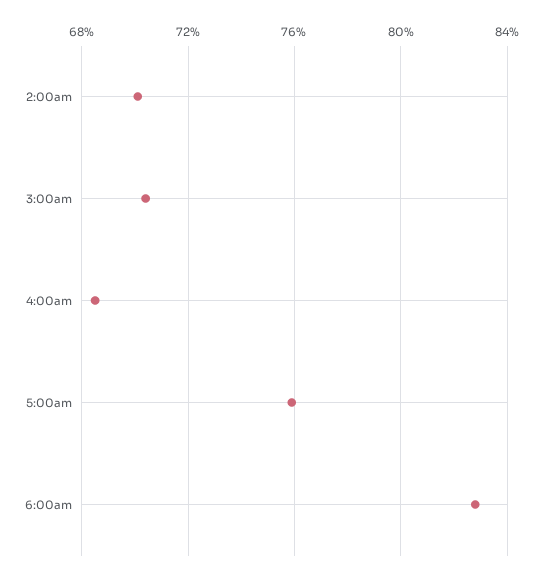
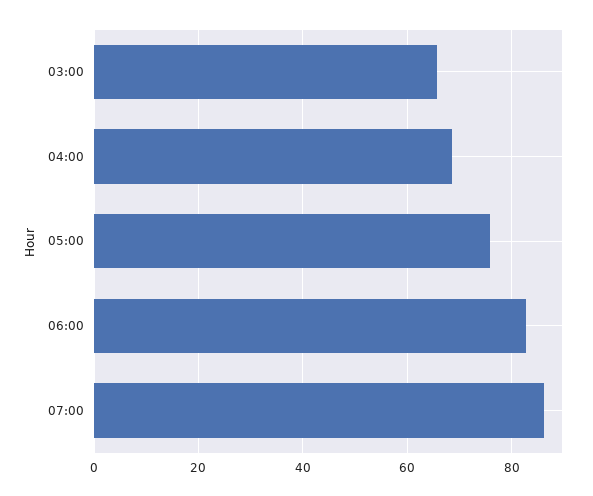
2:00am: 70 -> none
3:00am: 70.5 -> 66
07:00: none -> 86

